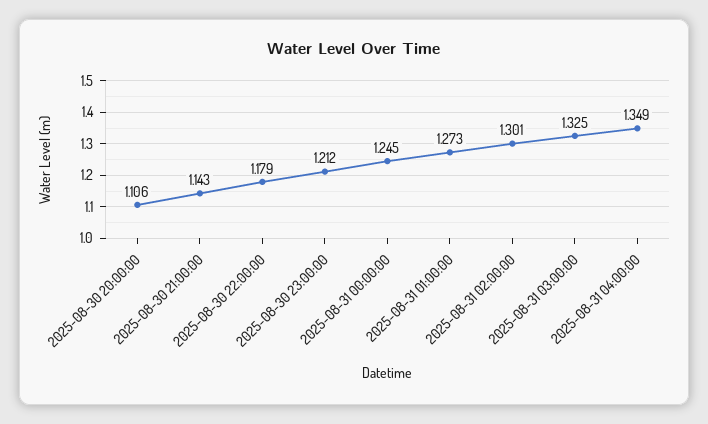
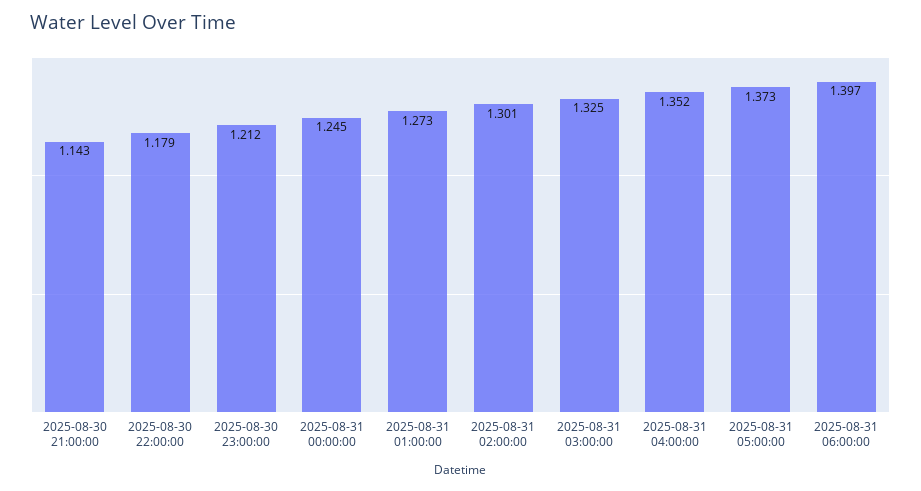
2025-08-30 20:00:00: 1.106 -> none
2025-08-31 04:00:00: 1.349 -> 1.352
2025-08-31 05:00:00: none -> 1.373
2025-08-31 06:00:00: none -> 1.397

